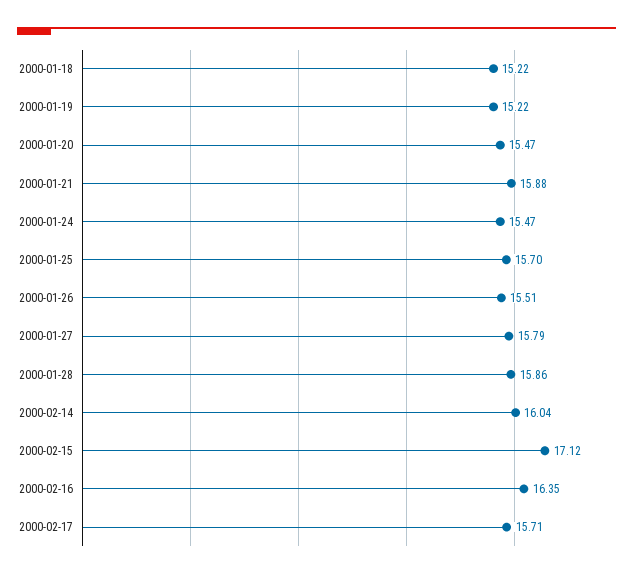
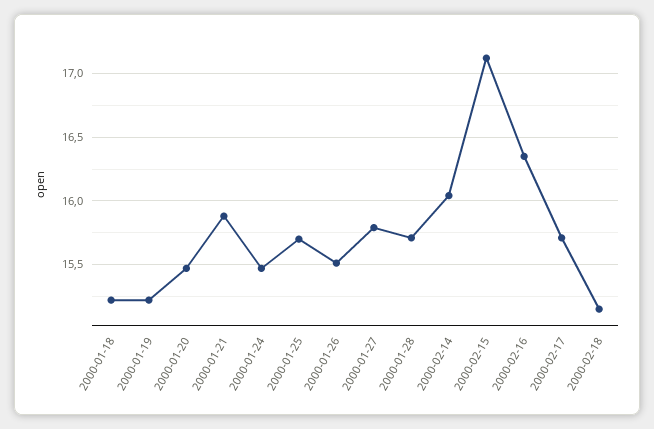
2000-01-28: 15.86 -> 15.7
2000-02-18: none -> 15.15

